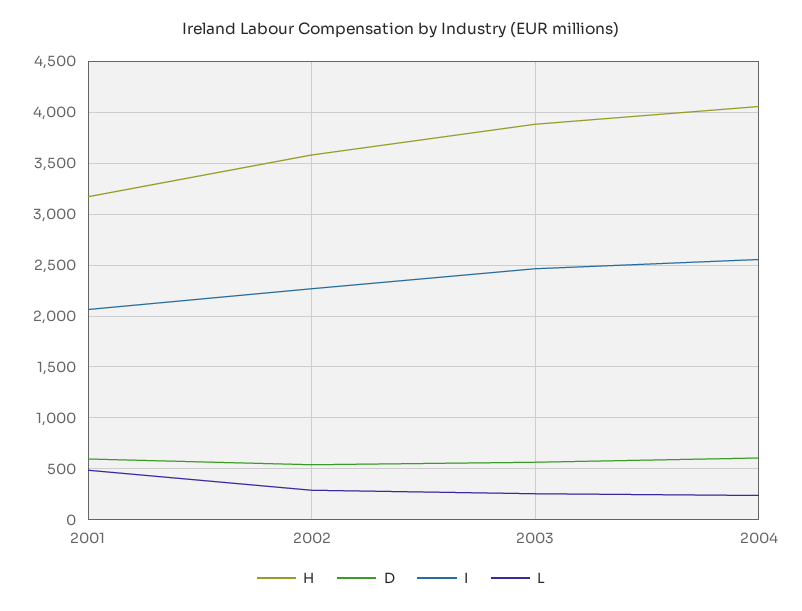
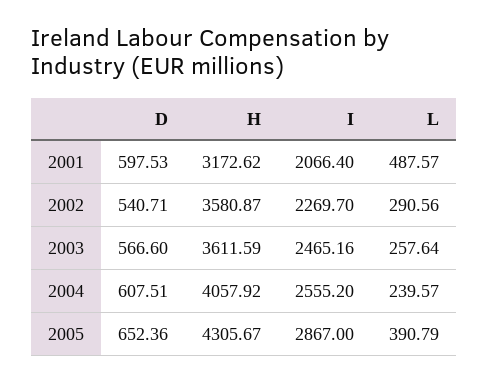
H, 2003: 3900 -> 3611.59
D, 2005: none -> 652.36
H, 2005: none -> 4305.67
I, 2005: none -> 2867
L, 2005: none -> 390.79

